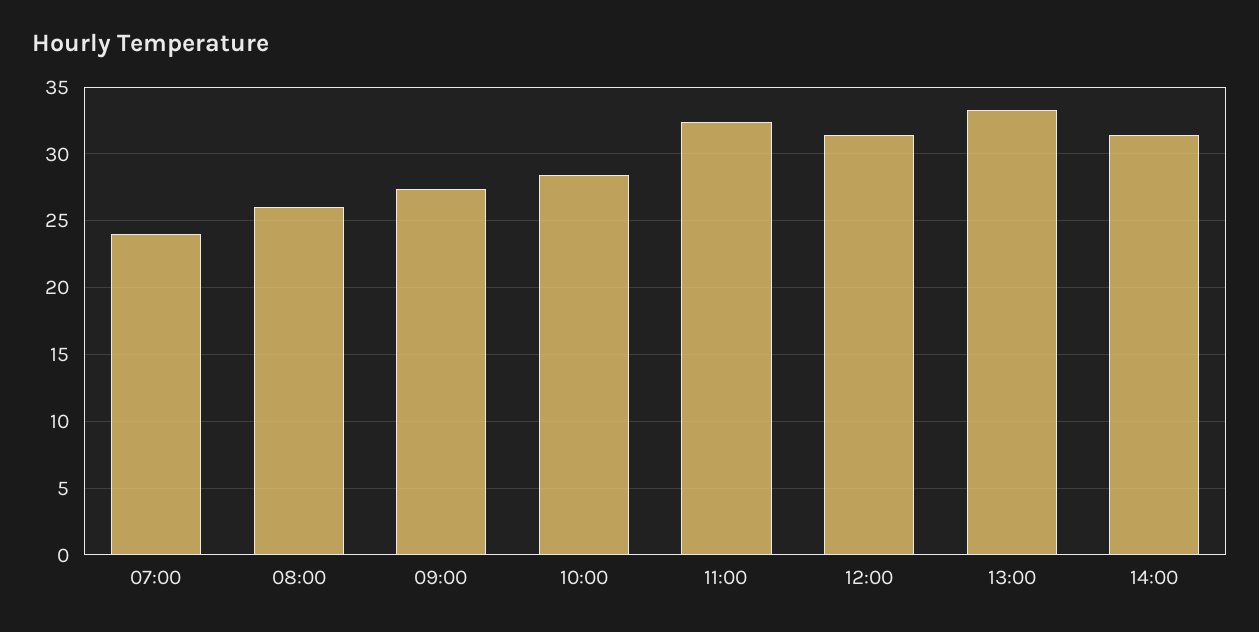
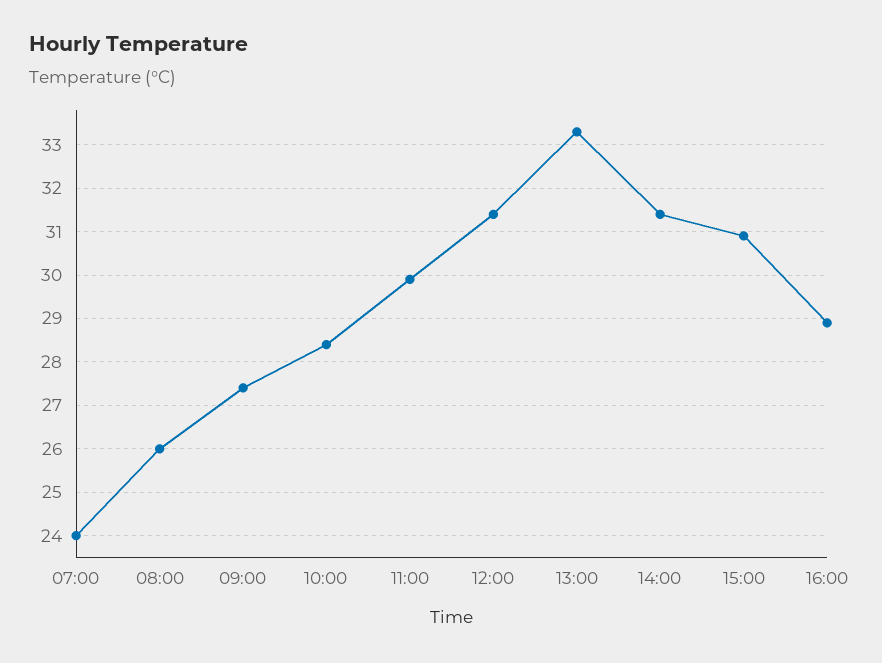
11:00: 32.5 -> 30
15:00: none -> 31
16:00: none -> 29

